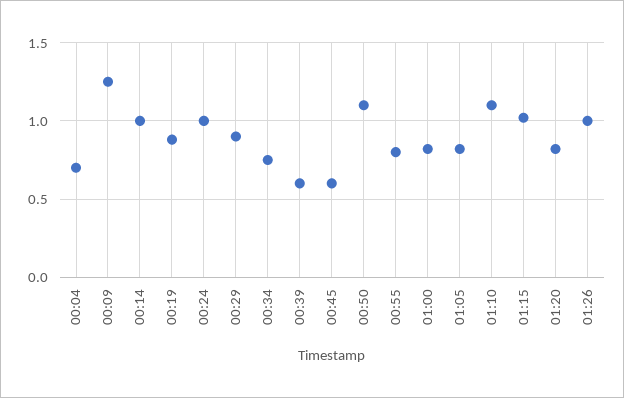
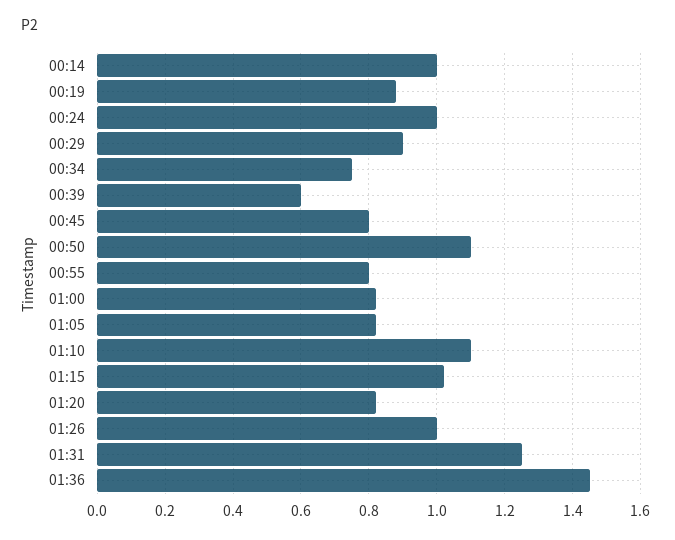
00:04: 0.7 -> none
00:09: 1.25 -> none
00:45: 0.6 -> 0.8
01:31: none -> 1.25
01:36: none -> 1.45

